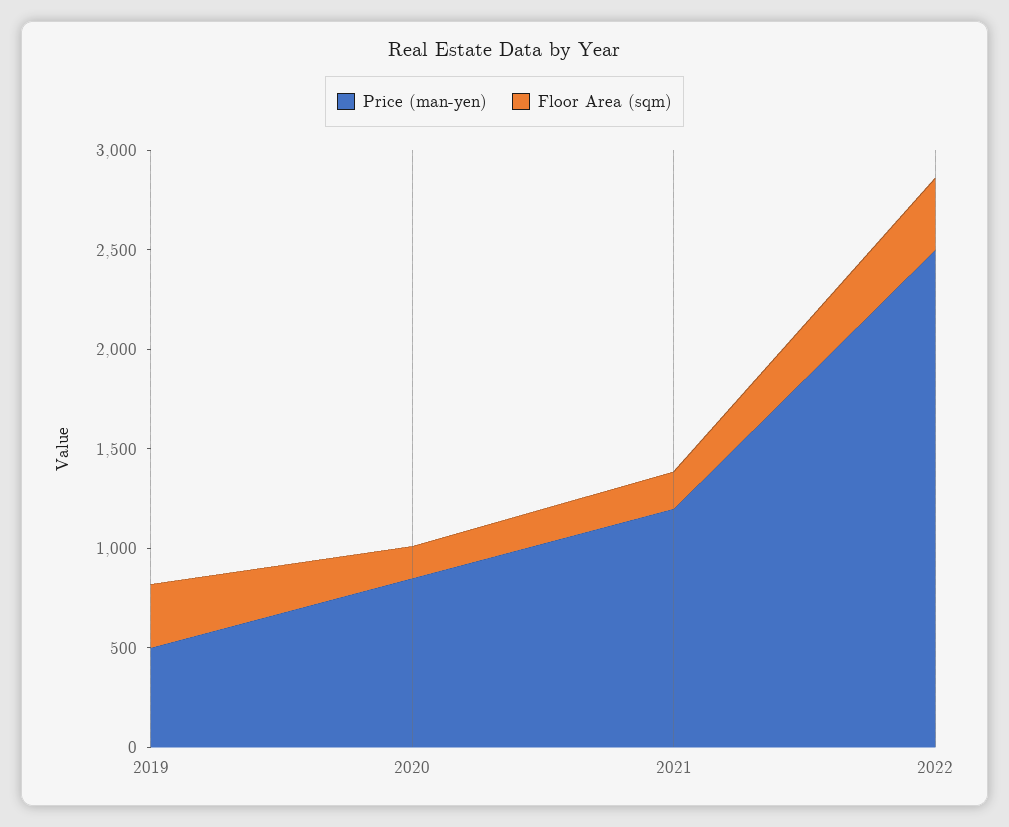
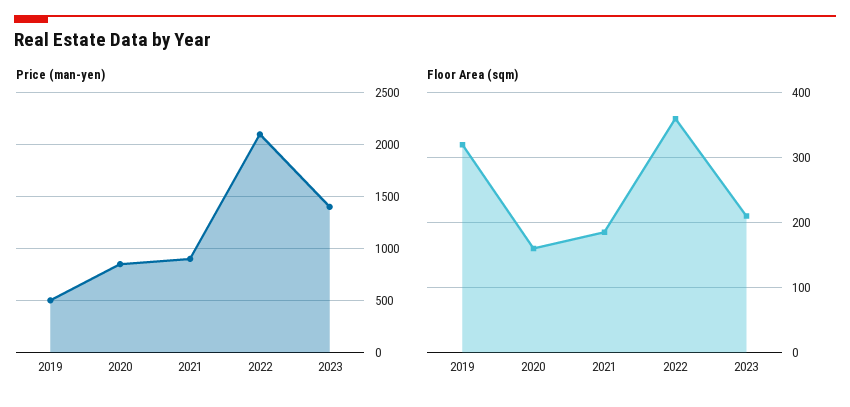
Price (man-yen), 2021: 1200 -> 900
Price (man-yen), 2022: 2500 -> 2100
Price (man-yen), 2023: none -> 1400
Floor Area (sqm), 2023: none -> 210

